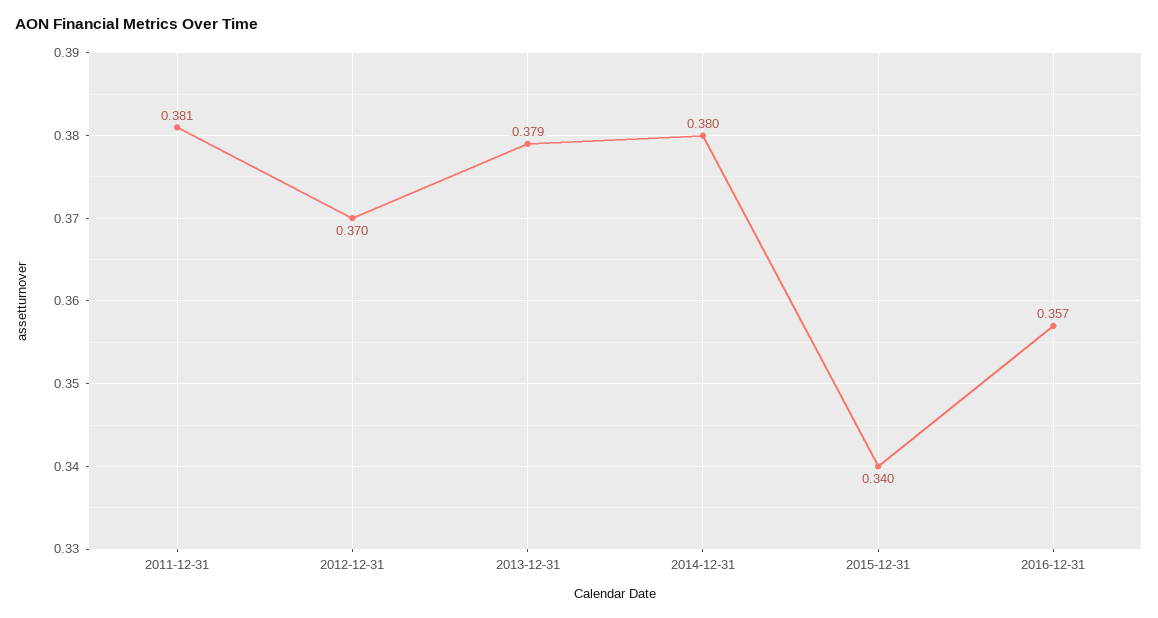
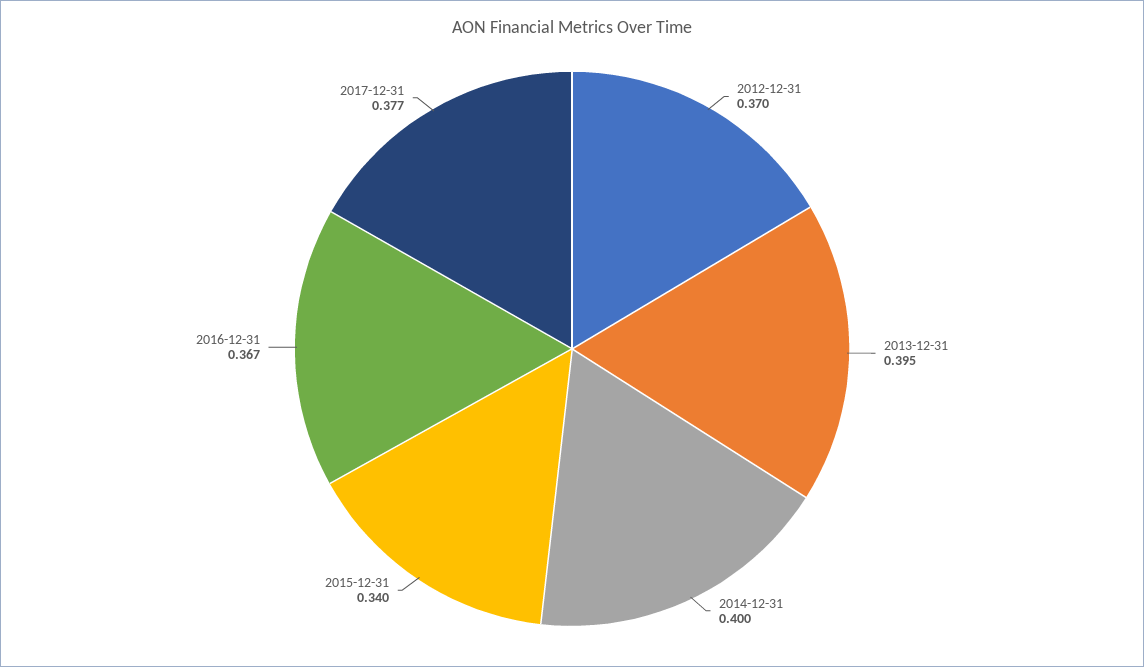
2011-12-31: 0.381 -> none
2013-12-31: 0.379 -> 0.395
2014-12-31: 0.38 -> 0.4
2016-12-31: 0.357 -> 0.367
2017-12-31: none -> 0.377

